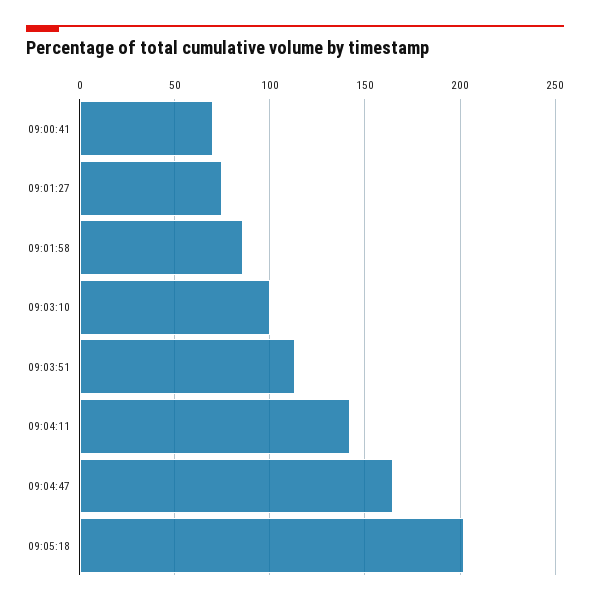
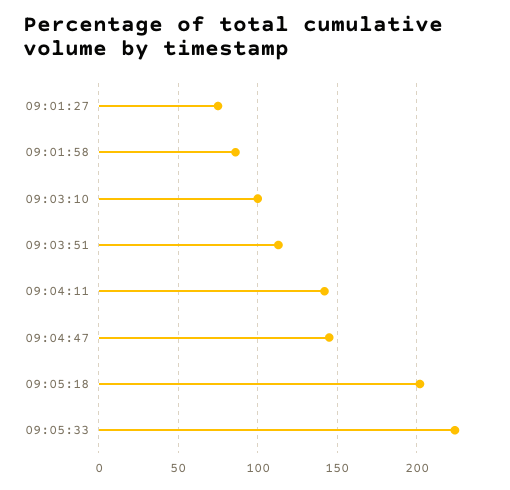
09:00:41: 70 -> none
09:04:47: 165 -> 145
09:05:33: none -> 225

